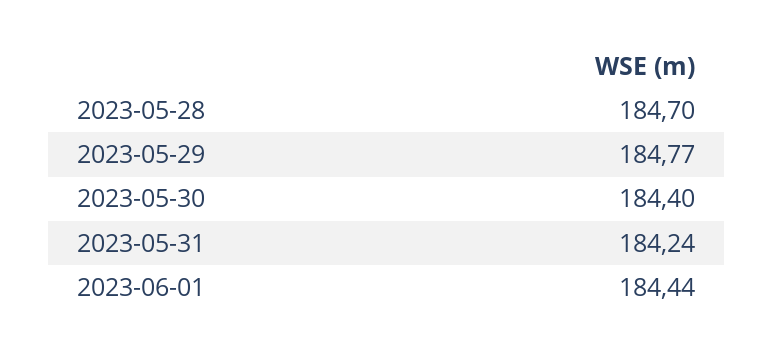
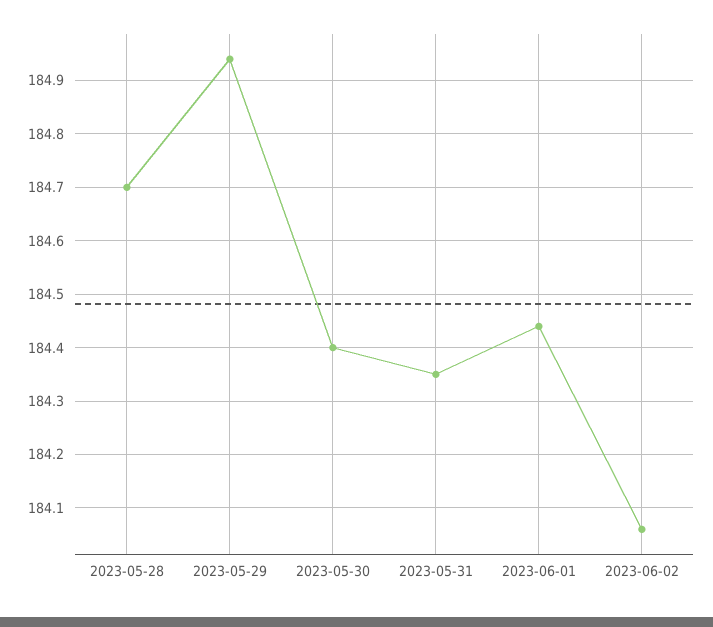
2023-05-29: 184.77 -> 184.95
2023-05-31: 184.24 -> 184.35
2023-06-02: none -> 184.05

